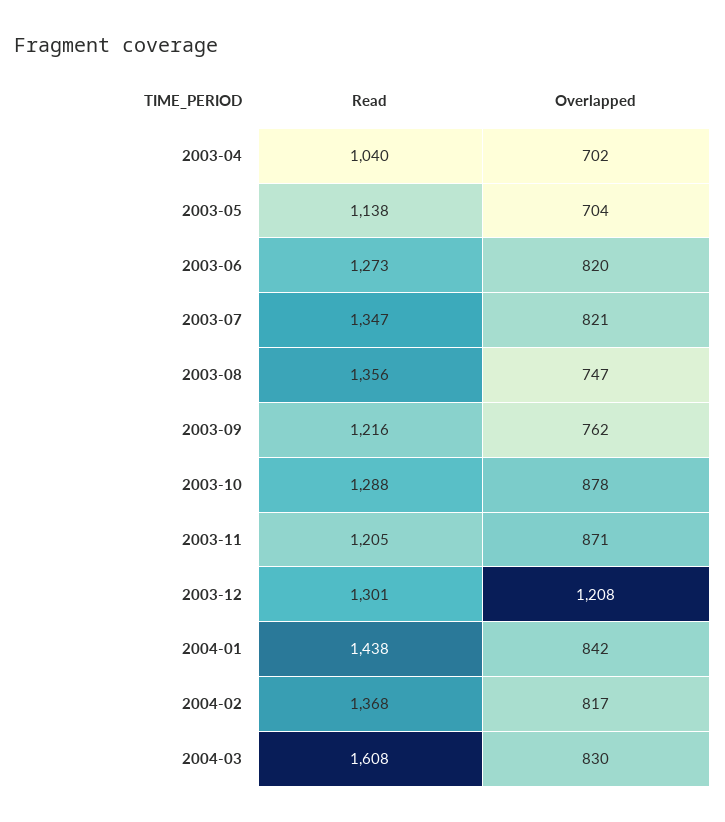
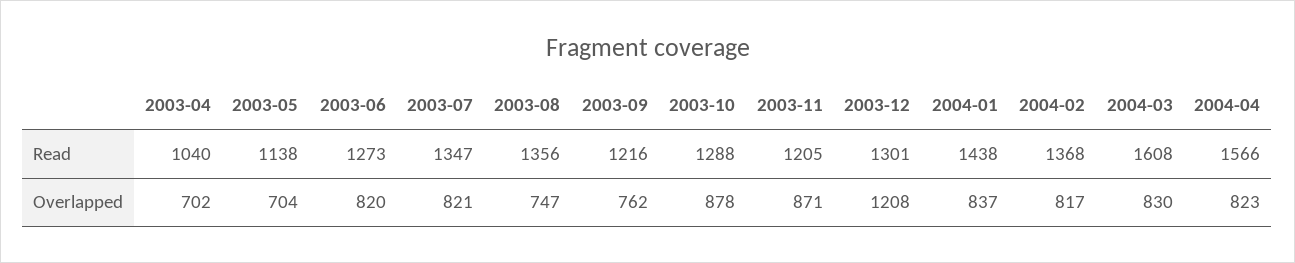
Overlapped, 2004-01: 842 -> 837
Read, 2004-04: none -> 1566
Overlapped, 2004-04: none -> 823

